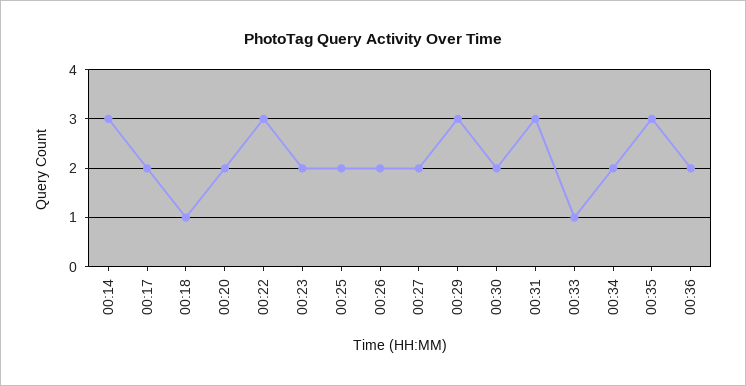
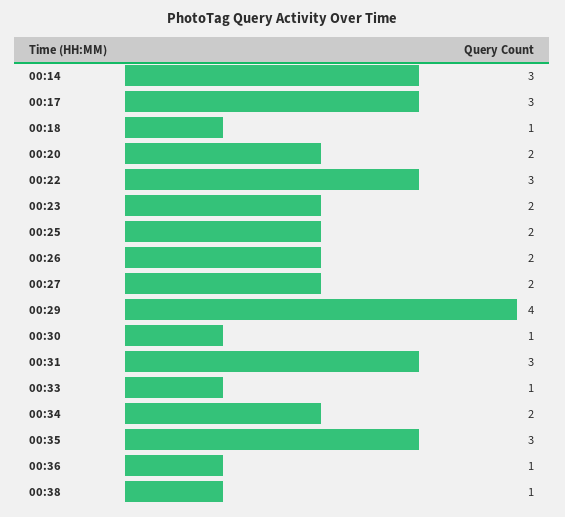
00:17: 2 -> 3
00:29: 3 -> 4
00:30: 2 -> 1
00:36: 2 -> 1
00:38: none -> 1

